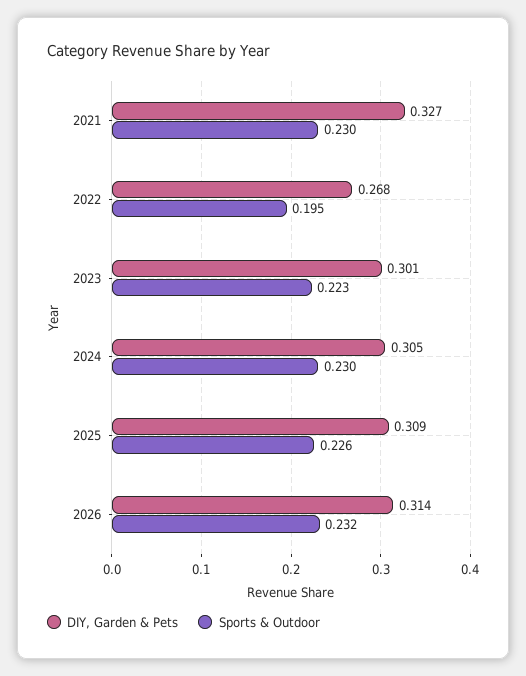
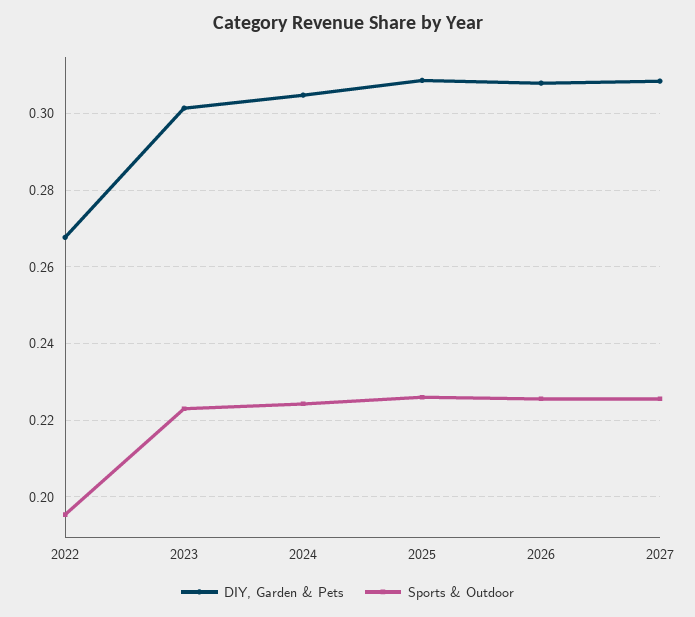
DIY, Garden & Pets, 2021: 0.327 -> none
Sports & Outdoor, 2021: 0.23 -> none
Sports & Outdoor, 2024: 0.23 -> 0.224
DIY, Garden & Pets, 2026: 0.314 -> 0.308
Sports & Outdoor, 2026: 0.232 -> 0.226
DIY, Garden & Pets, 2027: none -> 0.308
Sports & Outdoor, 2027: none -> 0.226

